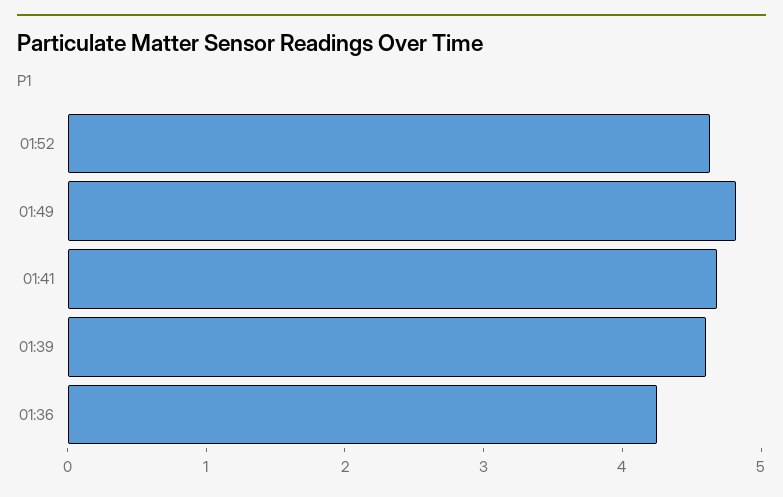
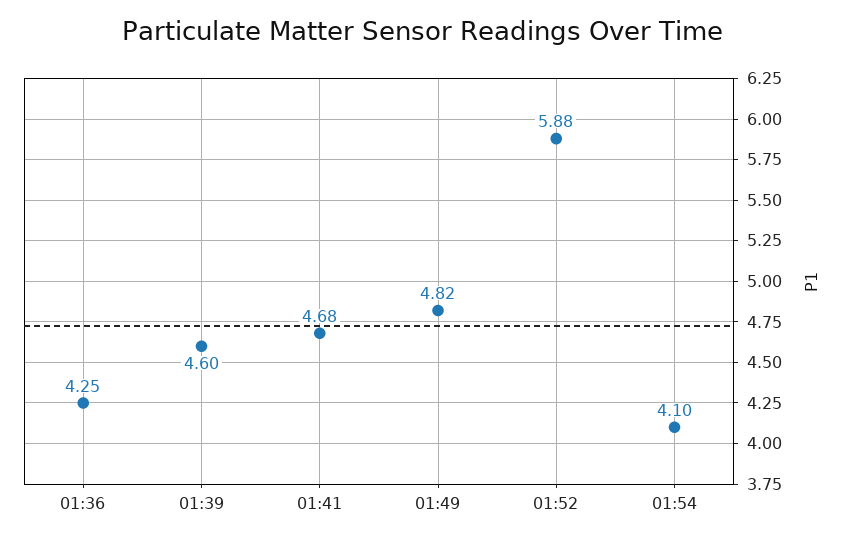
01:52: 4.6 -> 5.88
01:54: none -> 4.1

